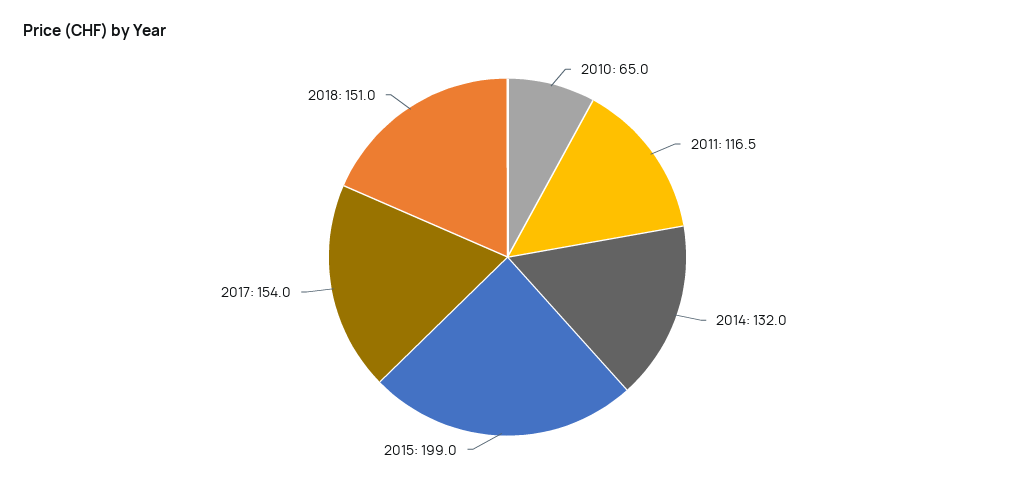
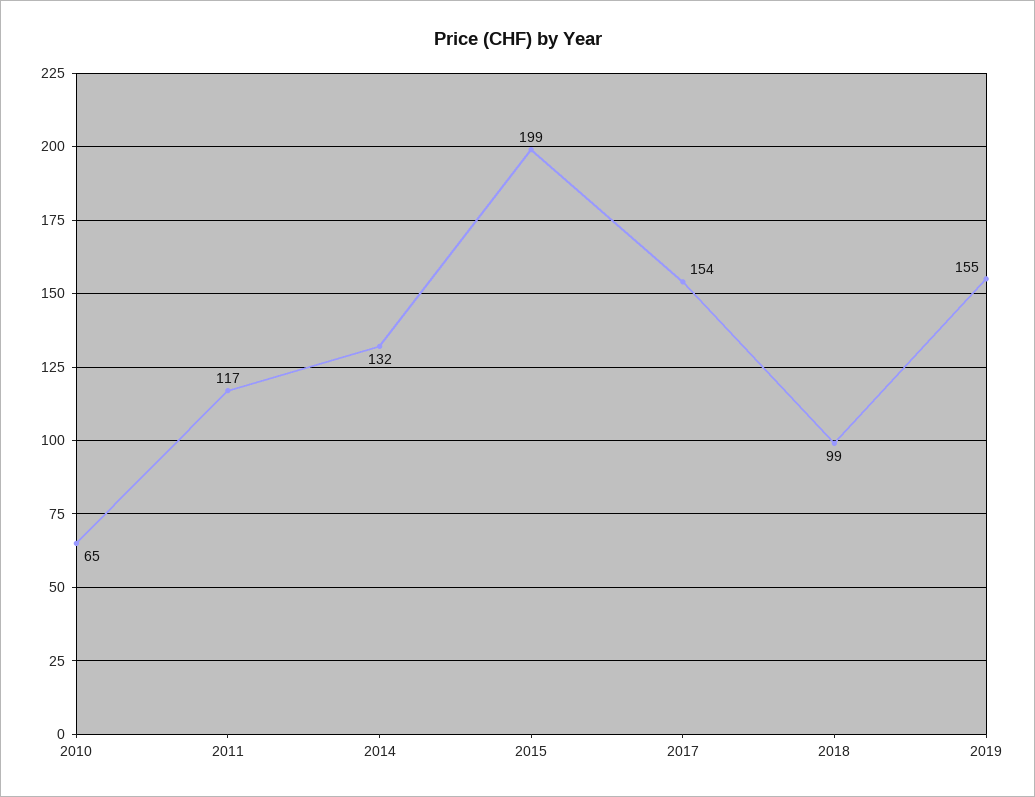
2018: 151 -> 99
2019: none -> 155

